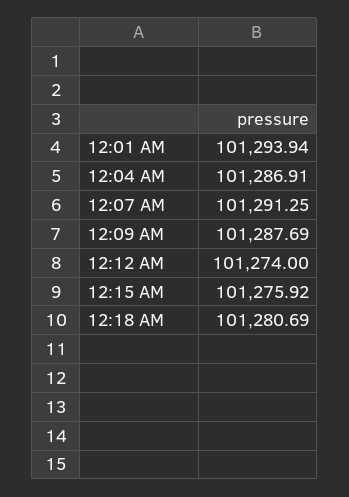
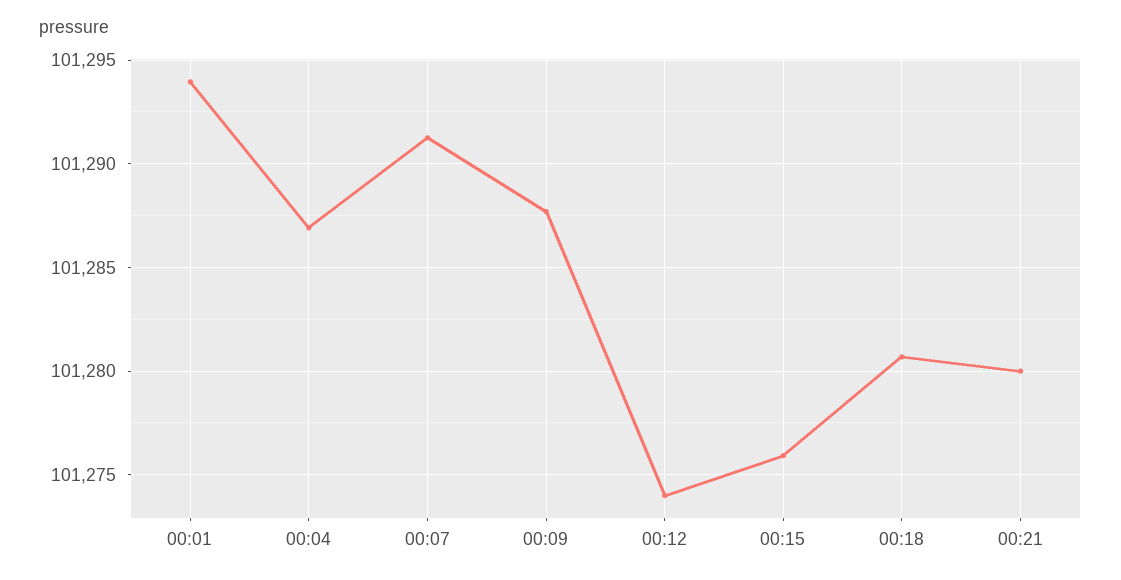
00:21: none -> 101280

